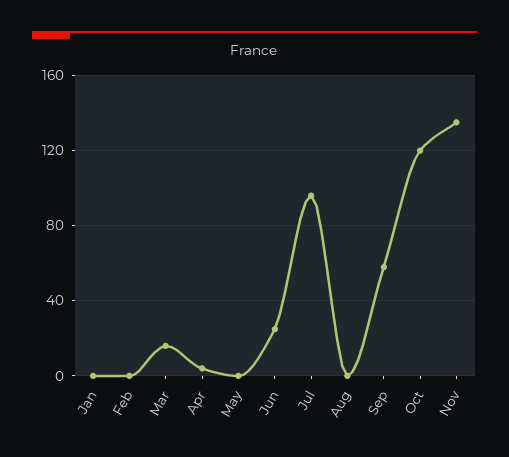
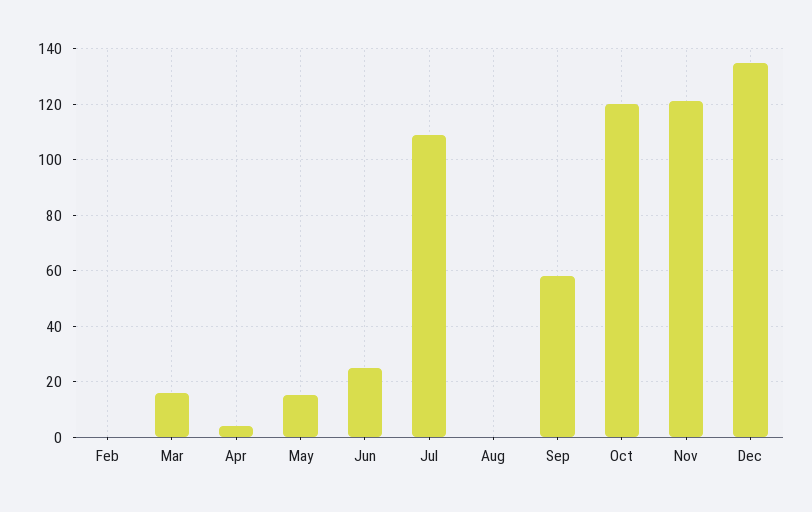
Jan: 0 -> none
May: 0 -> 15
Jul: 95 -> 110
Nov: 135 -> 120
Dec: none -> 135

